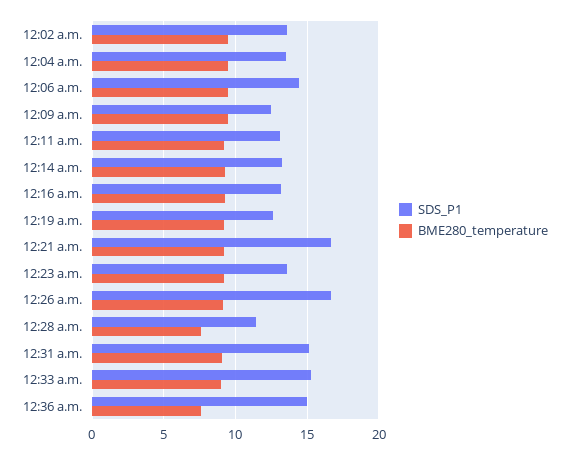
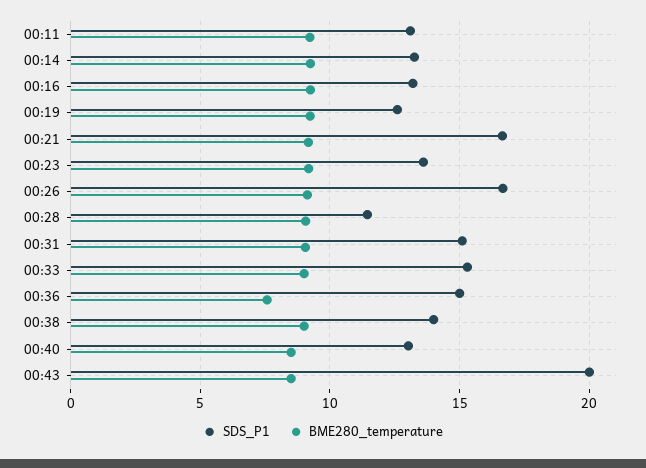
SDS_P1, 12:02 a.m.: 13.5 -> none
BME280_temperature, 12:02 a.m.: 9.5 -> none
SDS_P1, 12:04 a.m.: 13.5 -> none
BME280_temperature, 12:04 a.m.: 9.5 -> none
SDS_P1, 12:06 a.m.: 14.5 -> none
BME280_temperature, 12:06 a.m.: 9.5 -> none
SDS_P1, 12:09 a.m.: 12.5 -> none
BME280_temperature, 12:09 a.m.: 9.5 -> none
BME280_temperature, 12:28 a.m.: 7.5 -> 9
SDS_P1, 00:38: none -> 14
BME280_temperature, 00:38: none -> 9
SDS_P1, 00:40: none -> 13
BME280_temperature, 00:40: none -> 8.5
SDS_P1, 00:43: none -> 20
BME280_temperature, 00:43: none -> 8.5

